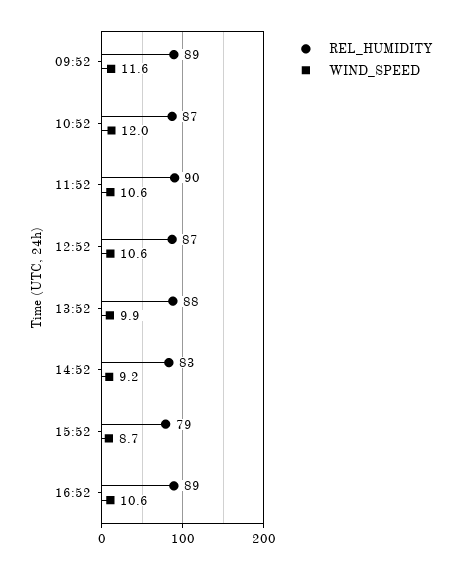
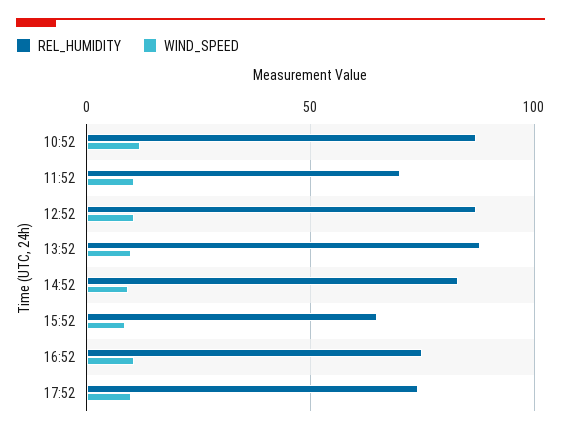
REL_HUMIDITY, 09:52: 89 -> none
WIND_SPEED, 09:52: 11.6 -> none
REL_HUMIDITY, 11:52: 90 -> 70
REL_HUMIDITY, 15:52: 79 -> 65
REL_HUMIDITY, 16:52: 89 -> 75
REL_HUMIDITY, 17:52: none -> 75
WIND_SPEED, 17:52: none -> 10

